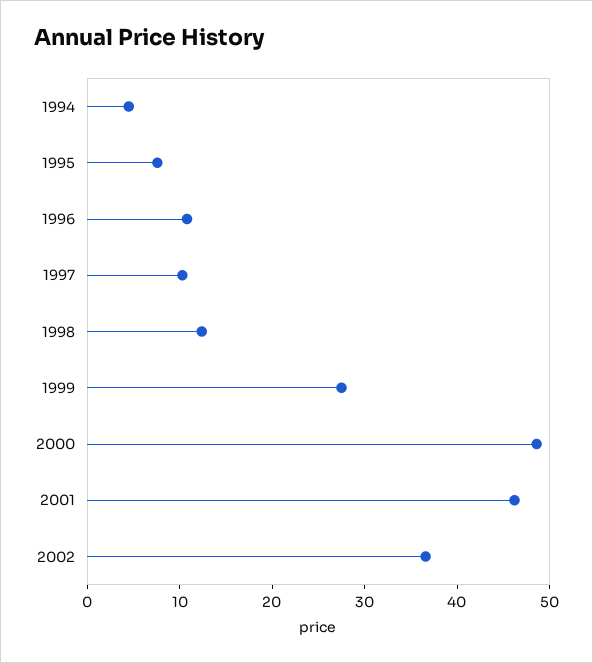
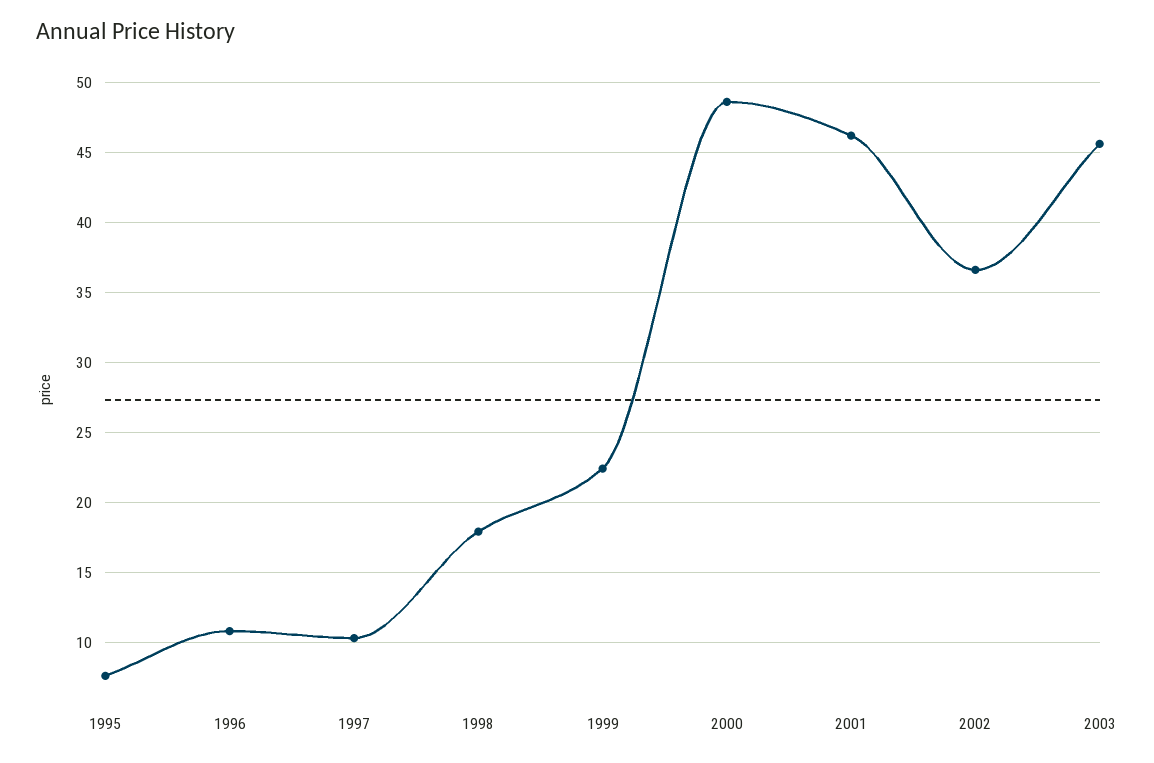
1994: 4 -> none
1998: 12 -> 18
1999: 28 -> 22.5
2003: none -> 45.5

